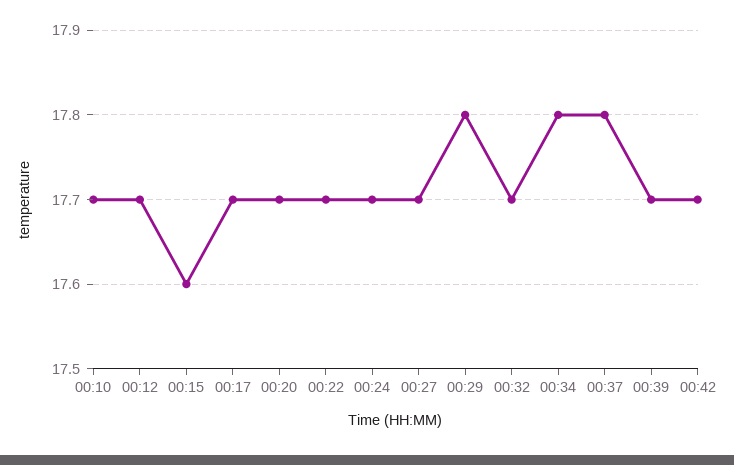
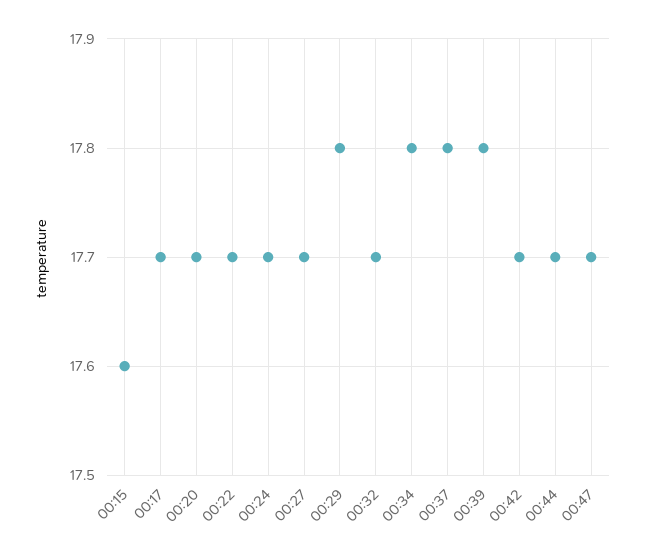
00:10: 17.7 -> none
00:12: 17.7 -> none
00:39: 17.7 -> 17.8
00:44: none -> 17.7
00:47: none -> 17.7

